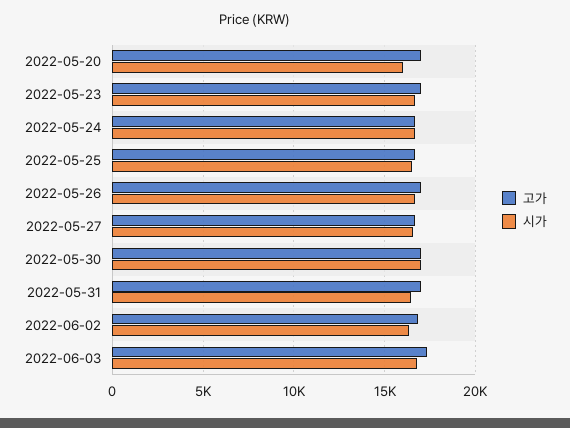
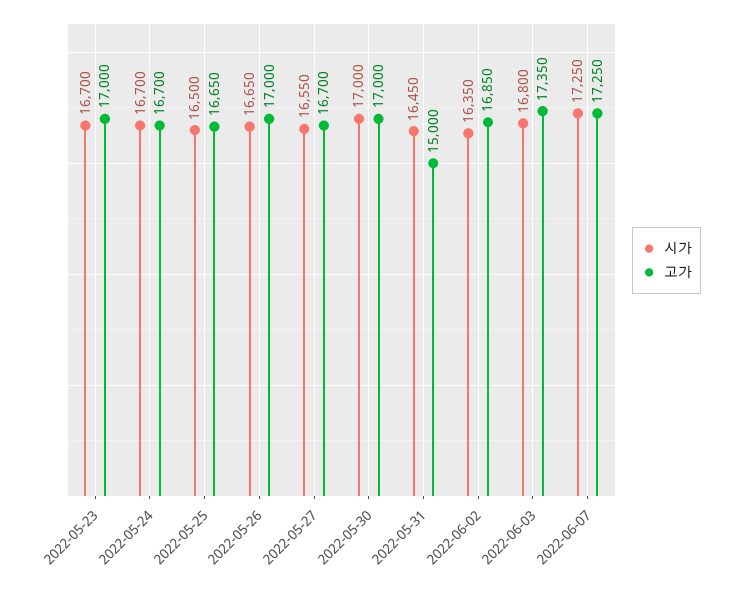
고가, 2022-05-20: 17000 -> none
시가, 2022-05-20: 16000 -> none
고가, 2022-05-31: 17000 -> 15000
시가, 2022-06-07: none -> 17250
고가, 2022-06-07: none -> 17250

